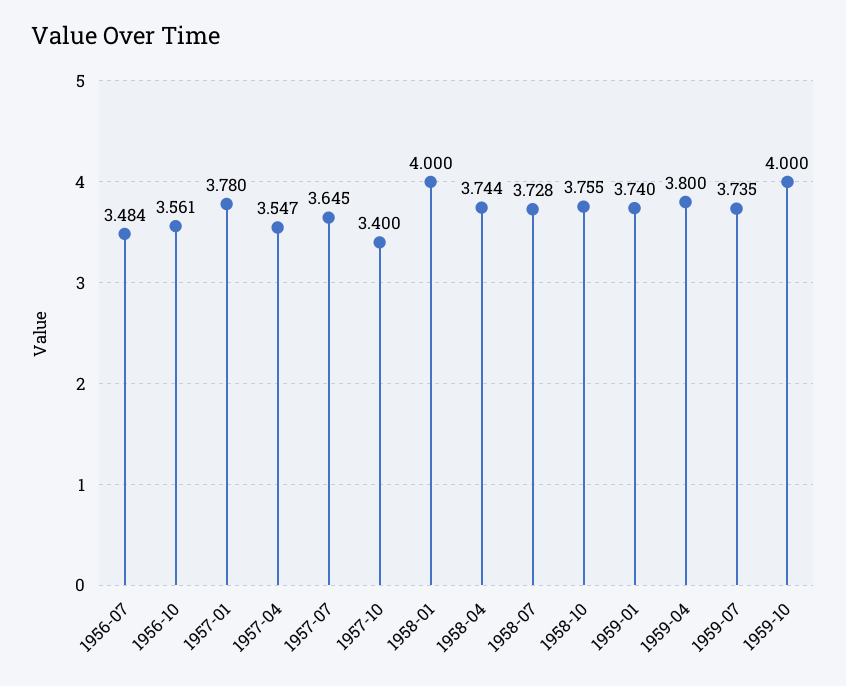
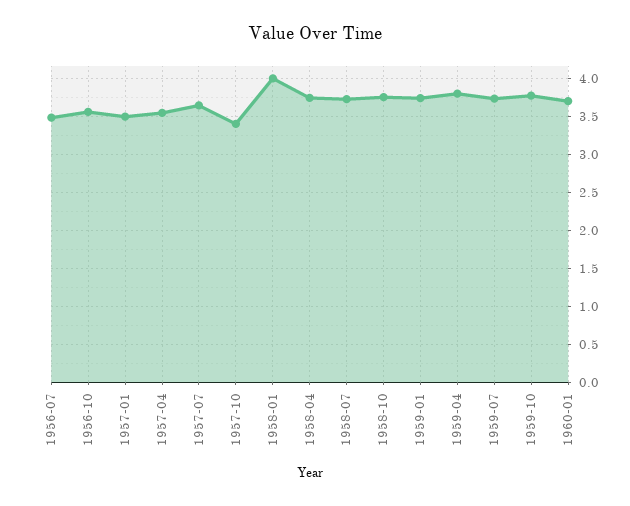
1957-01: 3.78 -> 3.5
1959-10: 4 -> 3.8
1960-01: none -> 3.7

